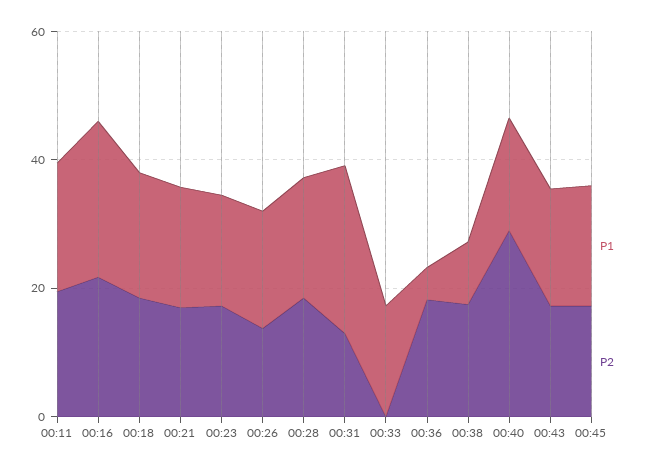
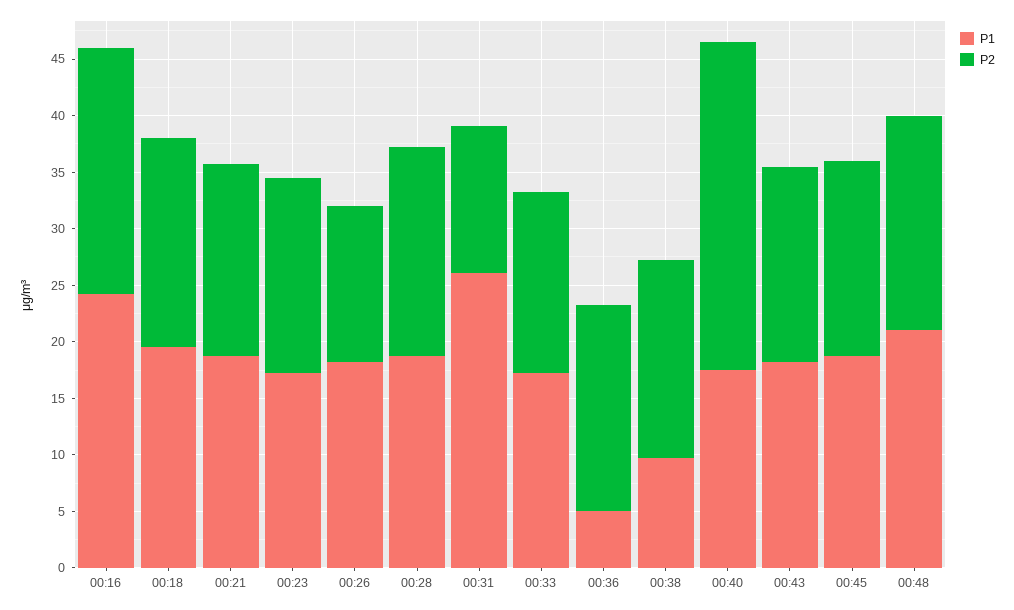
P1, 00:11: 20 -> none
P2, 00:11: 20 -> none
P2, 00:33: 0 -> 16
P1, 00:48: none -> 21
P2, 00:48: none -> 19

